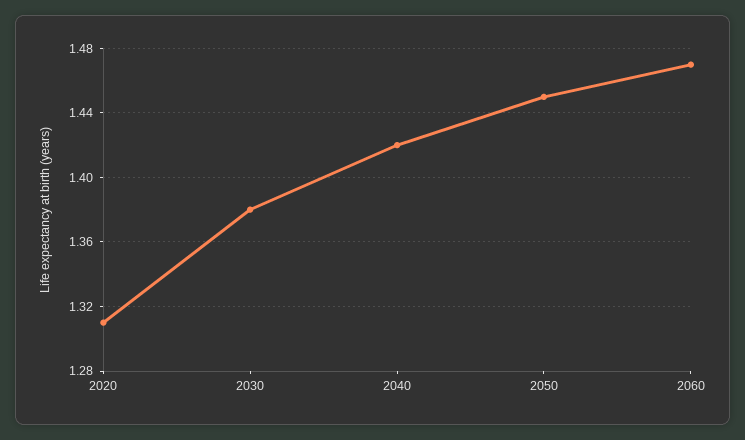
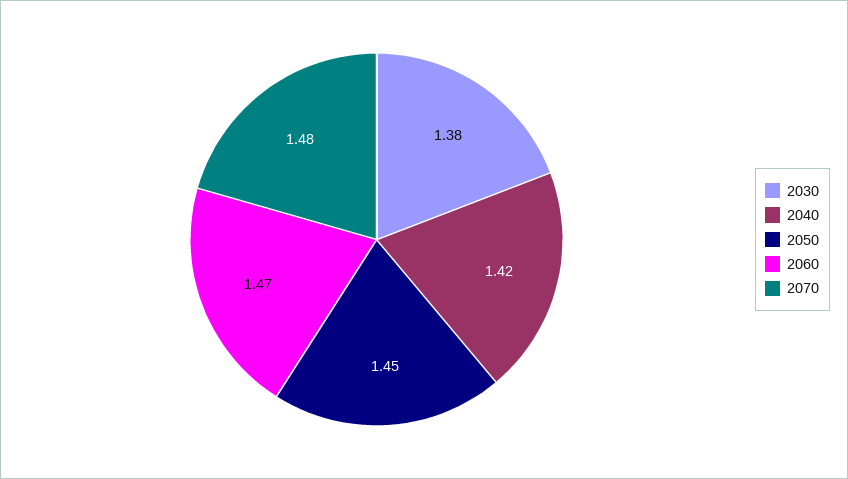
2020: 1.31 -> none
2070: none -> 1.48

